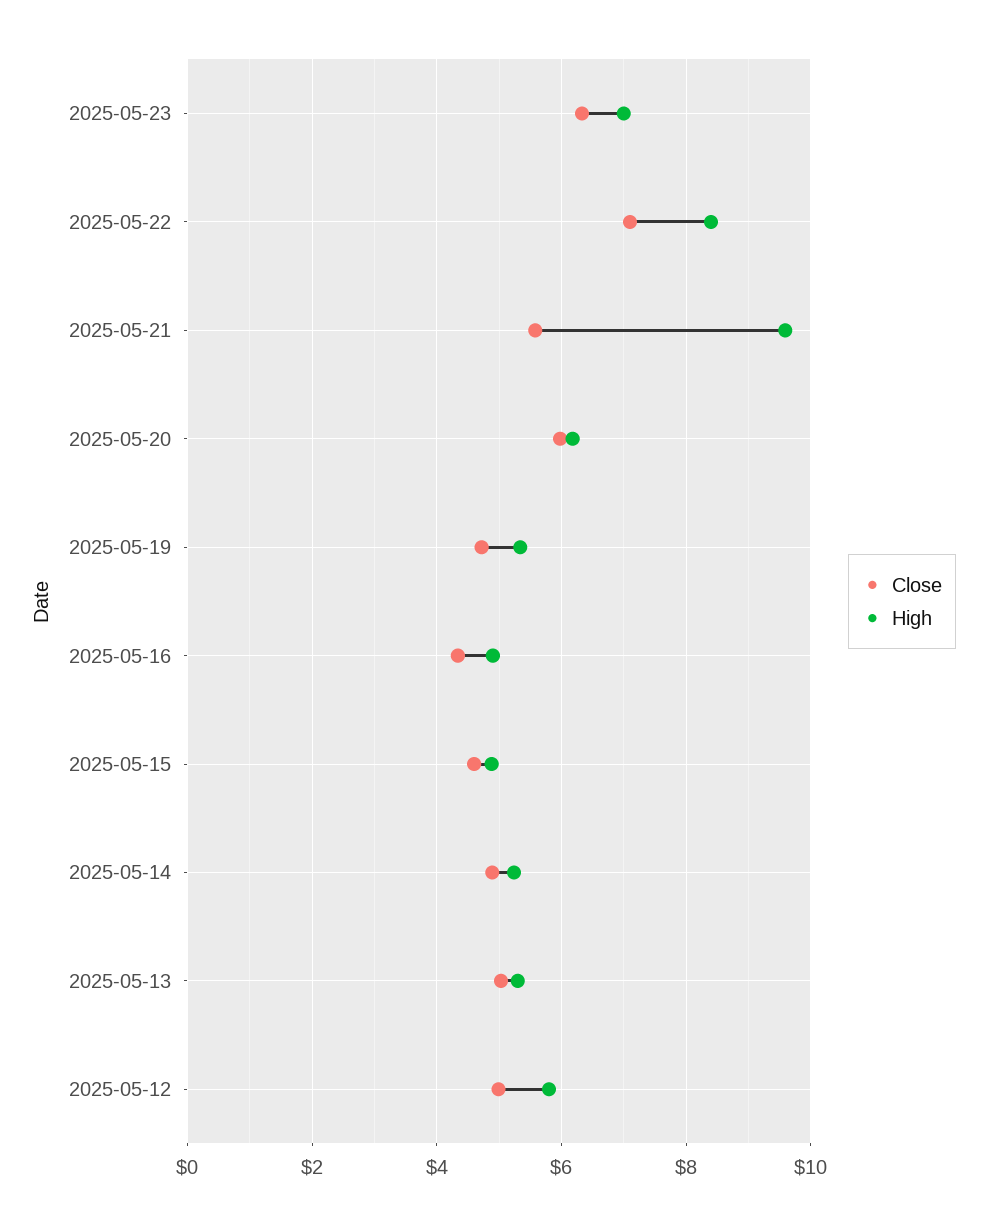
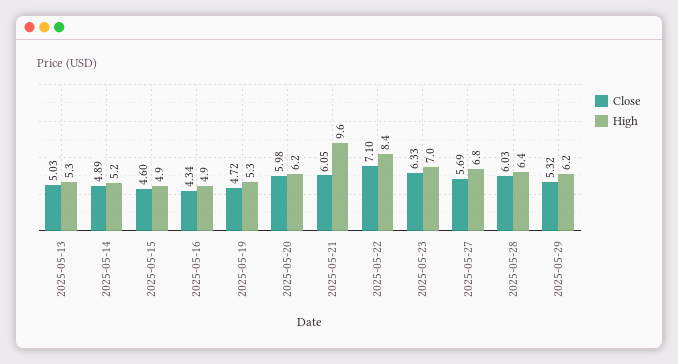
Close, 2025-05-21: 5.6 -> 6.05
Close, 2025-05-12: 5 -> none
High, 2025-05-12: 5.8 -> none
Close, 2025-05-27: none -> 5.69
High, 2025-05-27: none -> 6.8
Close, 2025-05-28: none -> 6.03
High, 2025-05-28: none -> 6.4
Close, 2025-05-29: none -> 5.32
High, 2025-05-29: none -> 6.2

